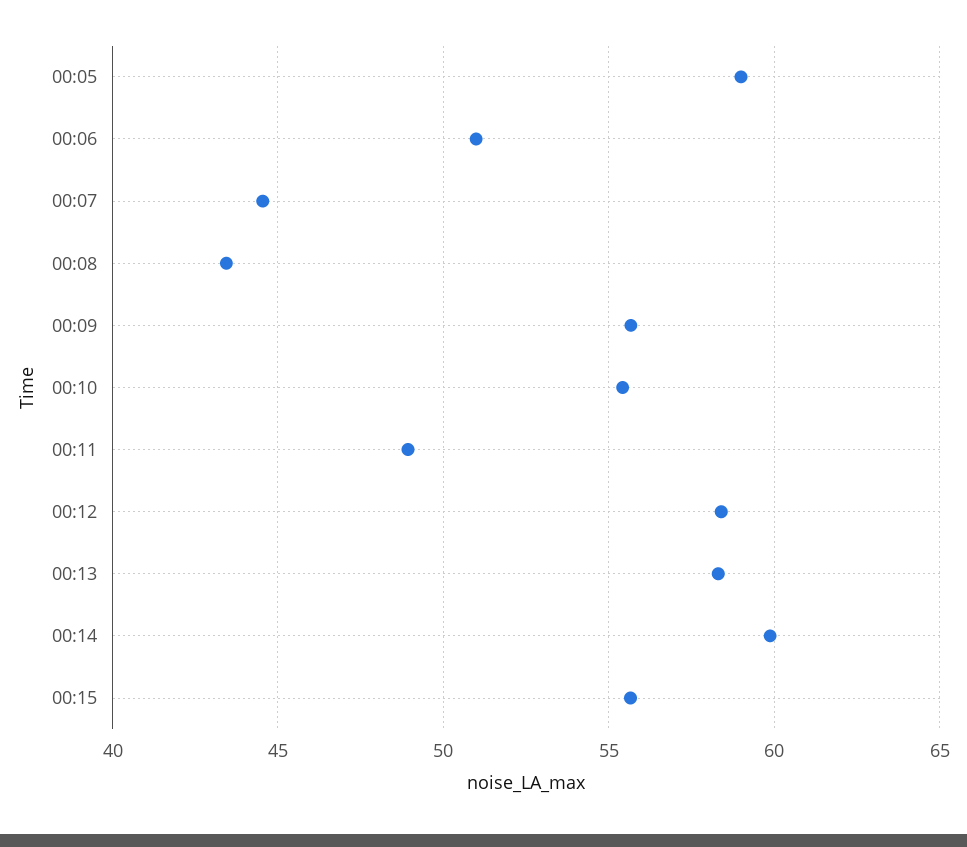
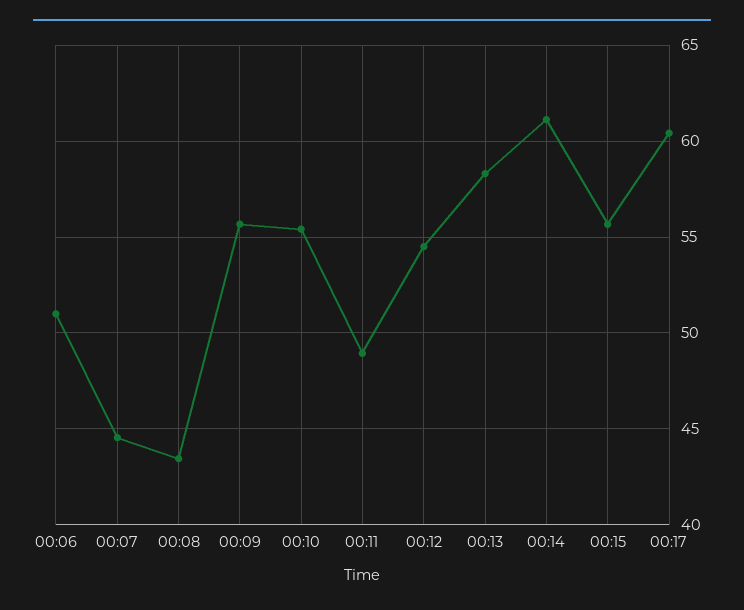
00:05: 59 -> none
00:12: 58.5 -> 54.5
00:14: 60 -> 61
00:17: none -> 60.5

